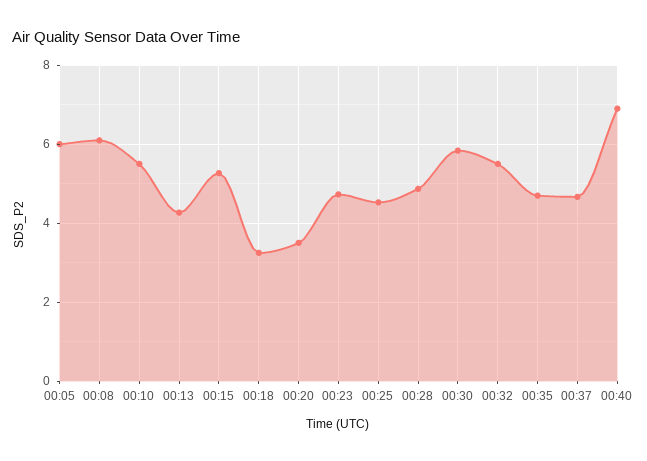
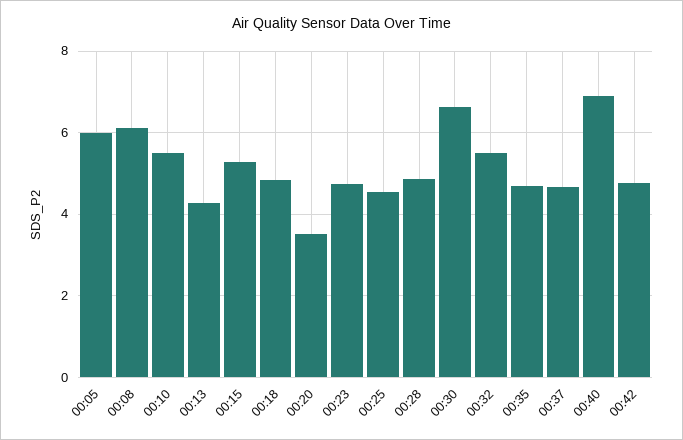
00:18: 3.2 -> 4.8
00:30: 5.8 -> 6.6
00:42: none -> 4.8

